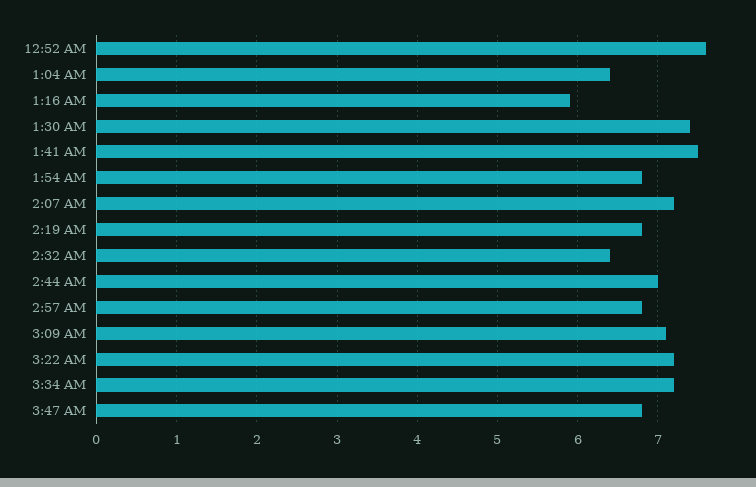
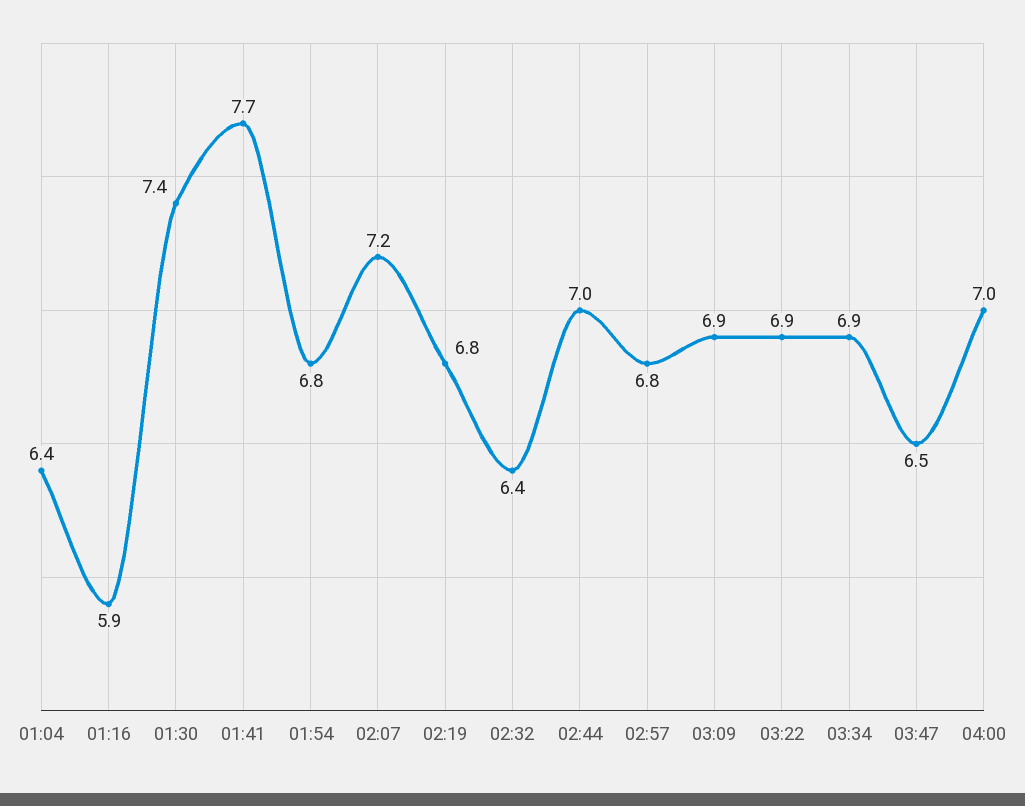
12:52 AM: 7.6 -> none
1:41 AM: 7.5 -> 7.7
3:09 AM: 7.1 -> 6.9
3:22 AM: 7.2 -> 6.9
3:34 AM: 7.2 -> 6.9
3:47 AM: 6.8 -> 6.5
04:00: none -> 7

